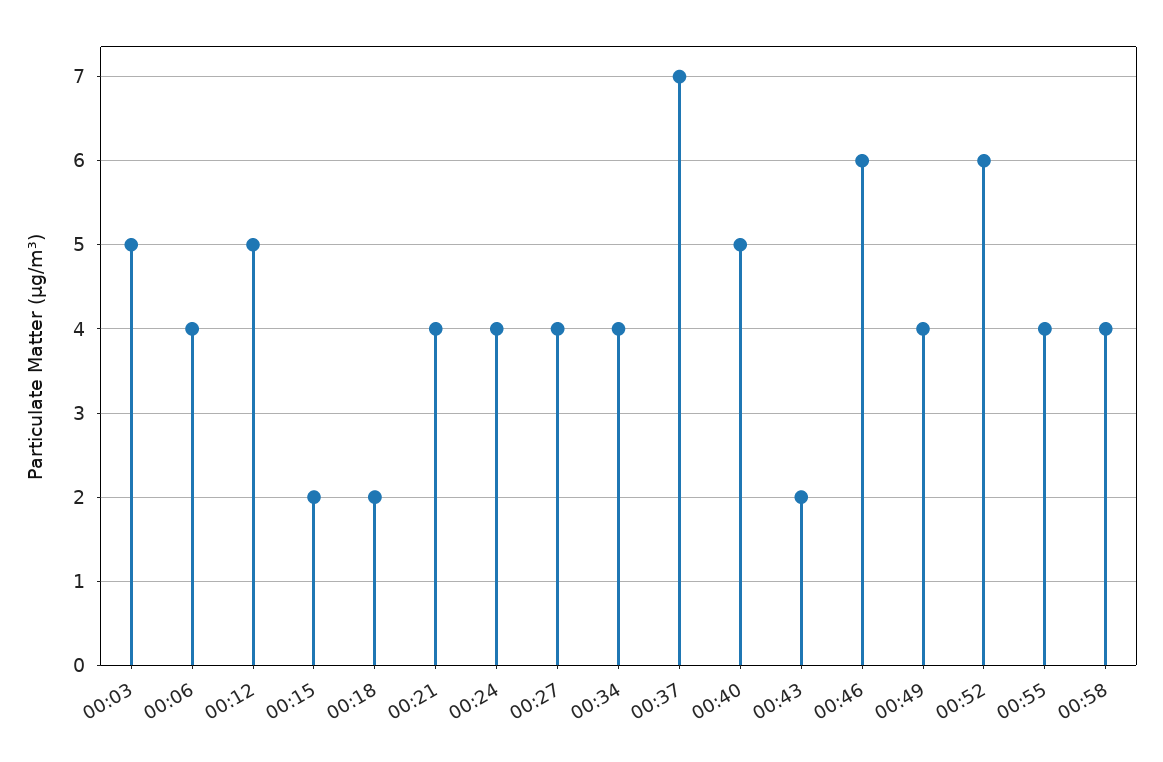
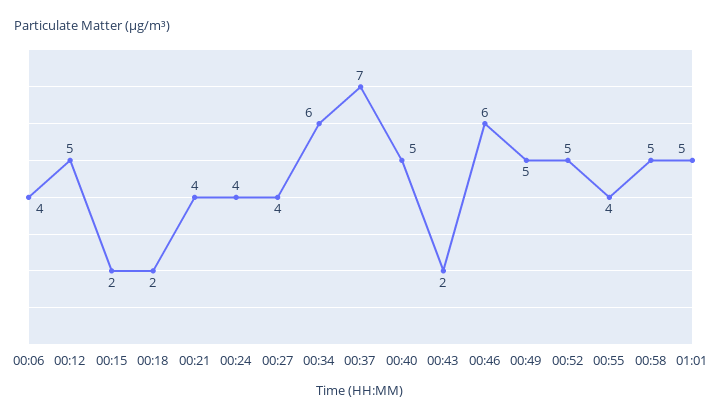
00:03: 5 -> none
00:34: 4 -> 6
00:49: 4 -> 5
00:52: 6 -> 5
00:58: 4 -> 5
01:01: none -> 5

